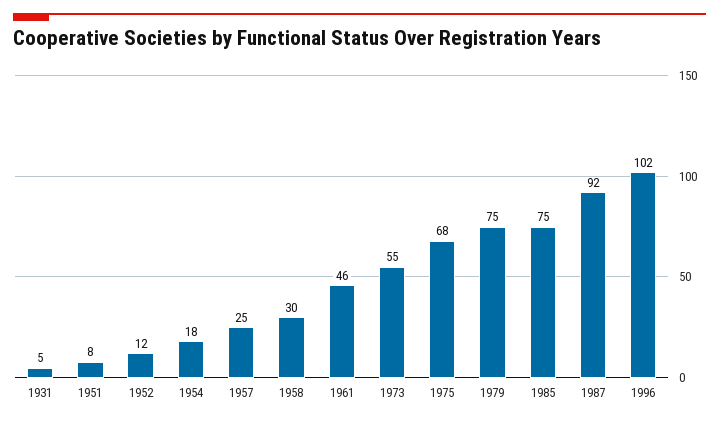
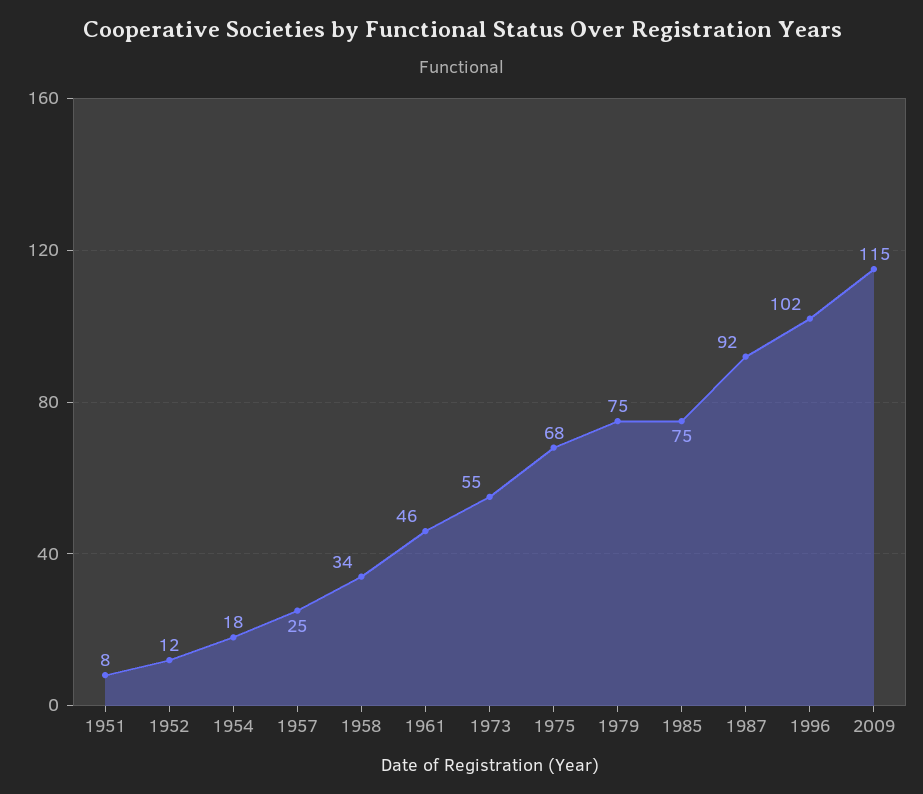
1931: 5 -> none
1958: 30 -> 34
2009: none -> 115

